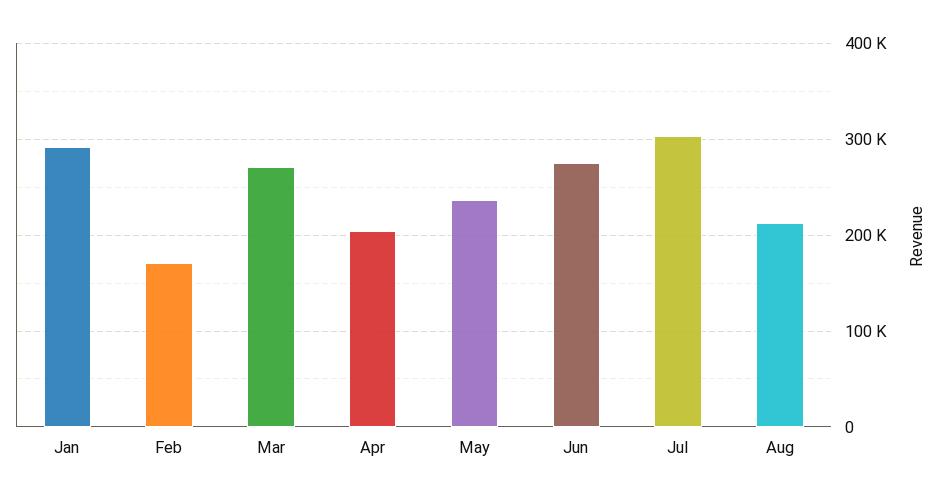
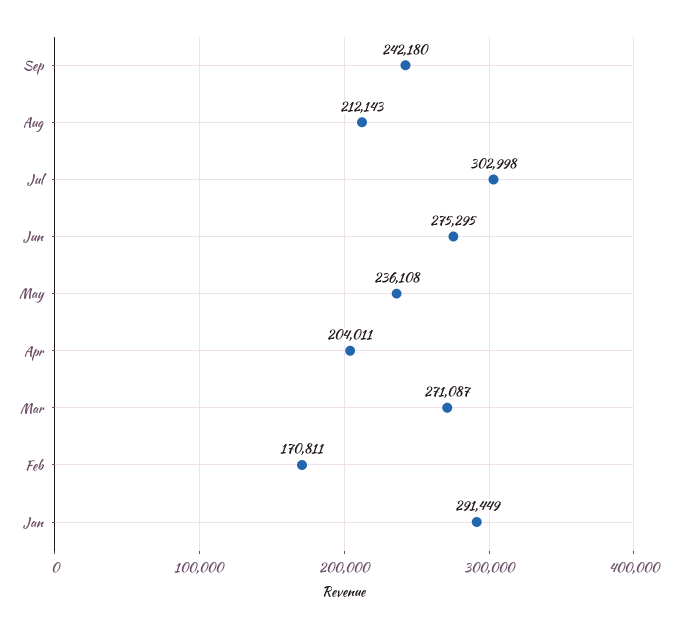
Sep: none -> 242180

